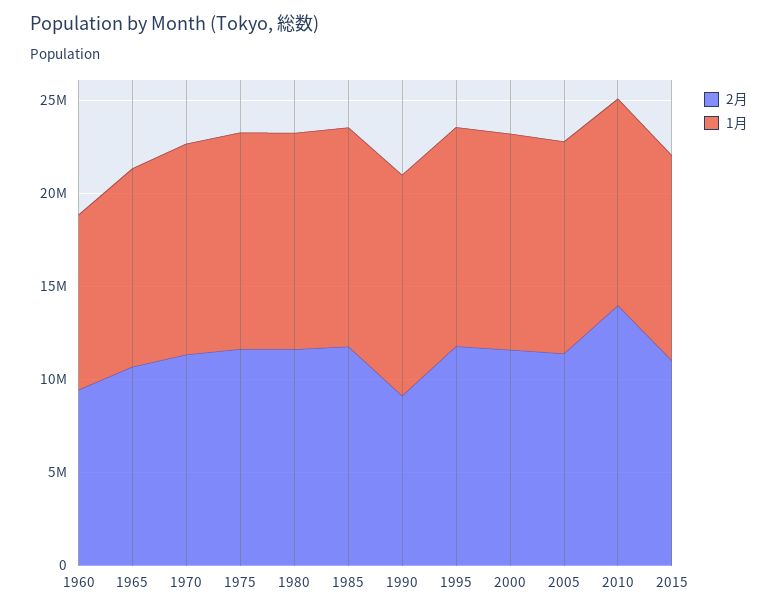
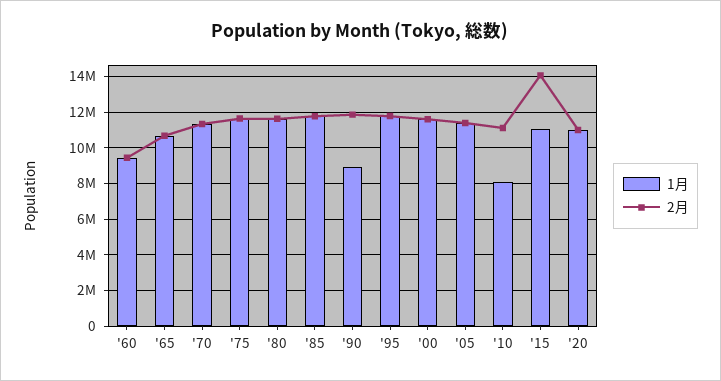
2月, 1990: 9000000 -> 12000000
1月, 1990: 12000000 -> 9000000
2月, 2010: 14000000 -> 11000000
1月, 2010: 11000000 -> 8000000
2月, 2015: 11000000 -> 14000000
1月, '20: none -> 11000000
2月, '20: none -> 11000000

